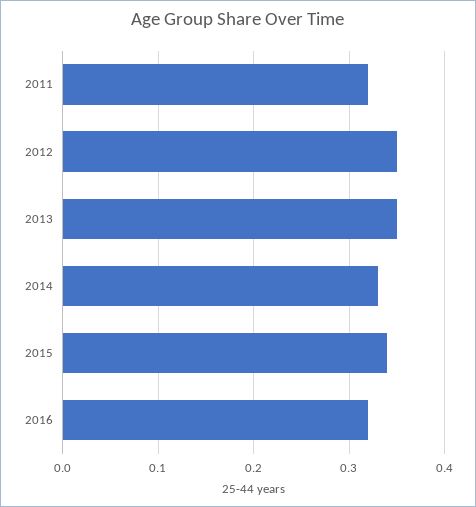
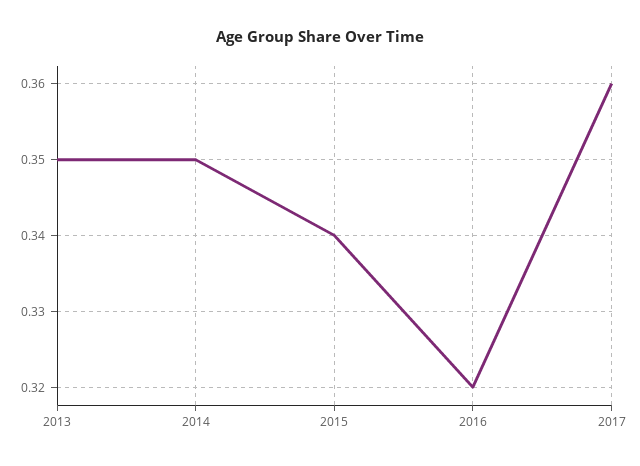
2011: 0.32 -> none
2012: 0.35 -> none
2014: 0.33 -> 0.35
2017: none -> 0.36

